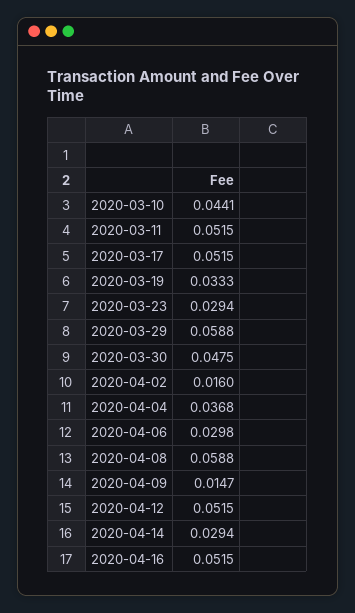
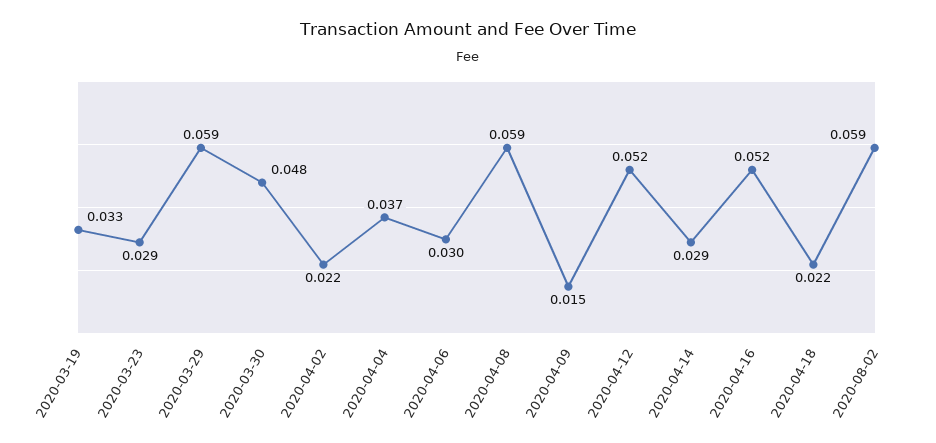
2020-03-10: 0.0441 -> none
2020-03-11: 0.0515 -> none
2020-03-17: 0.0515 -> none
2020-04-02: 0.016 -> 0.022
2020-04-18: none -> 0.022
2020-08-02: none -> 0.059

